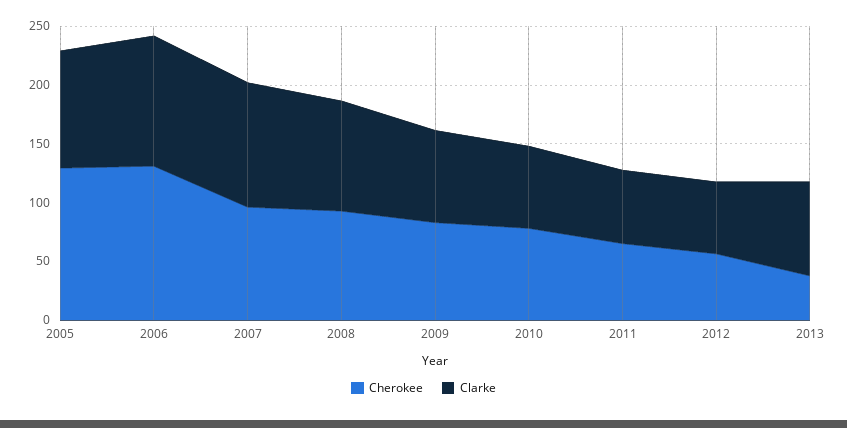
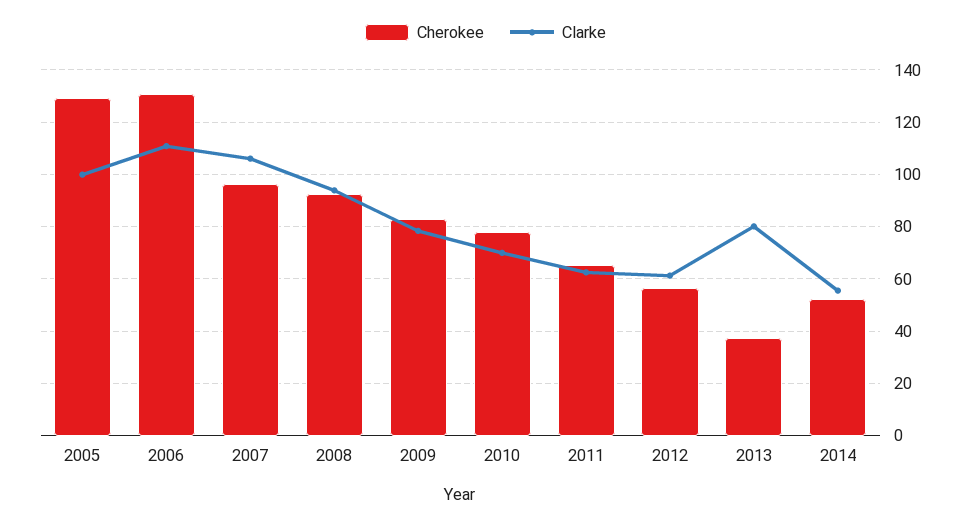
Cherokee, 2014: none -> 52.5
Clarke, 2014: none -> 55

